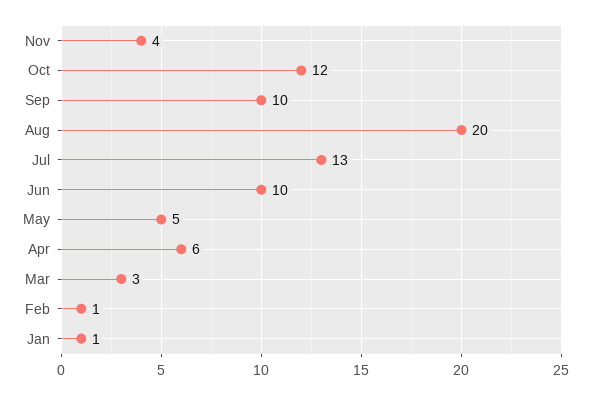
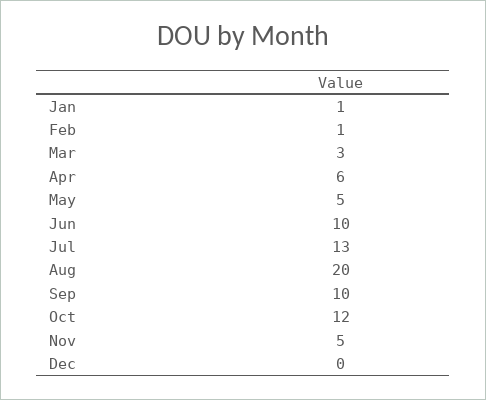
Nov: 4 -> 5
Dec: none -> 0

